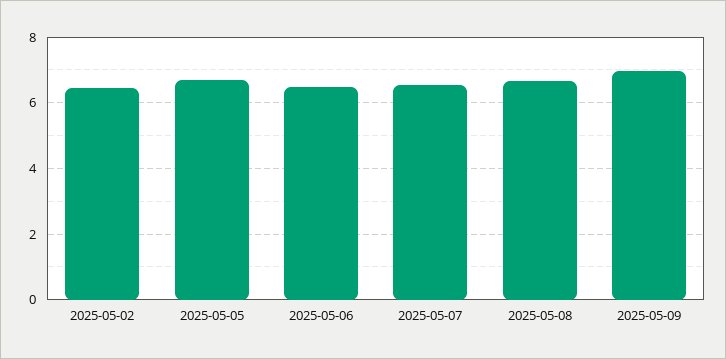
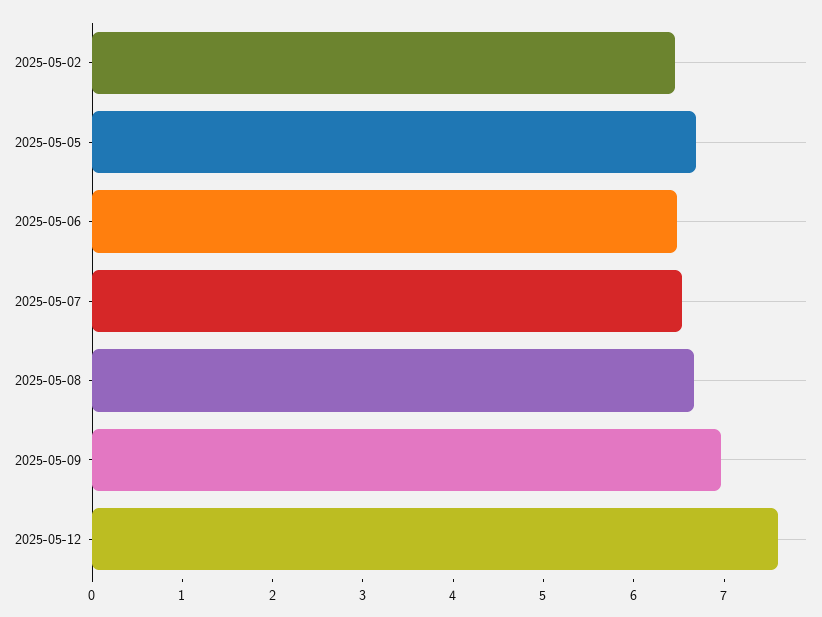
2025-05-12: none -> 7.6

